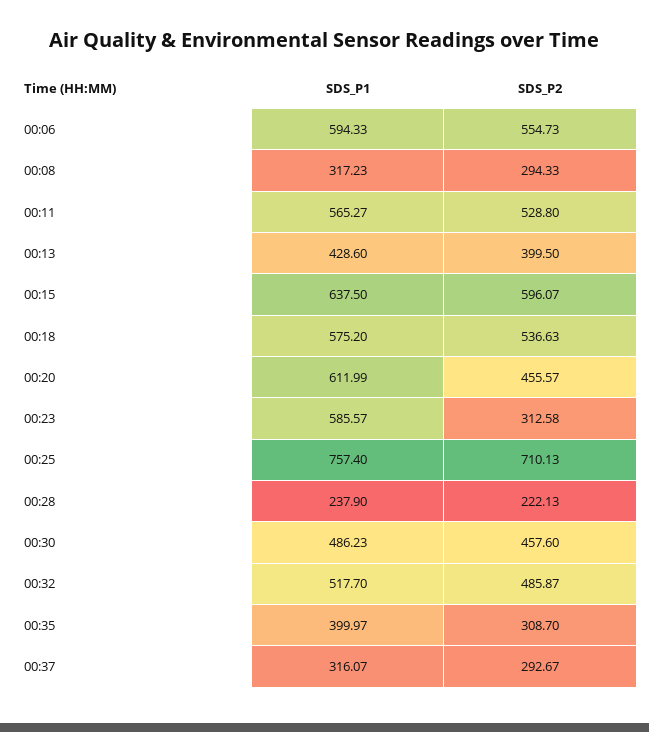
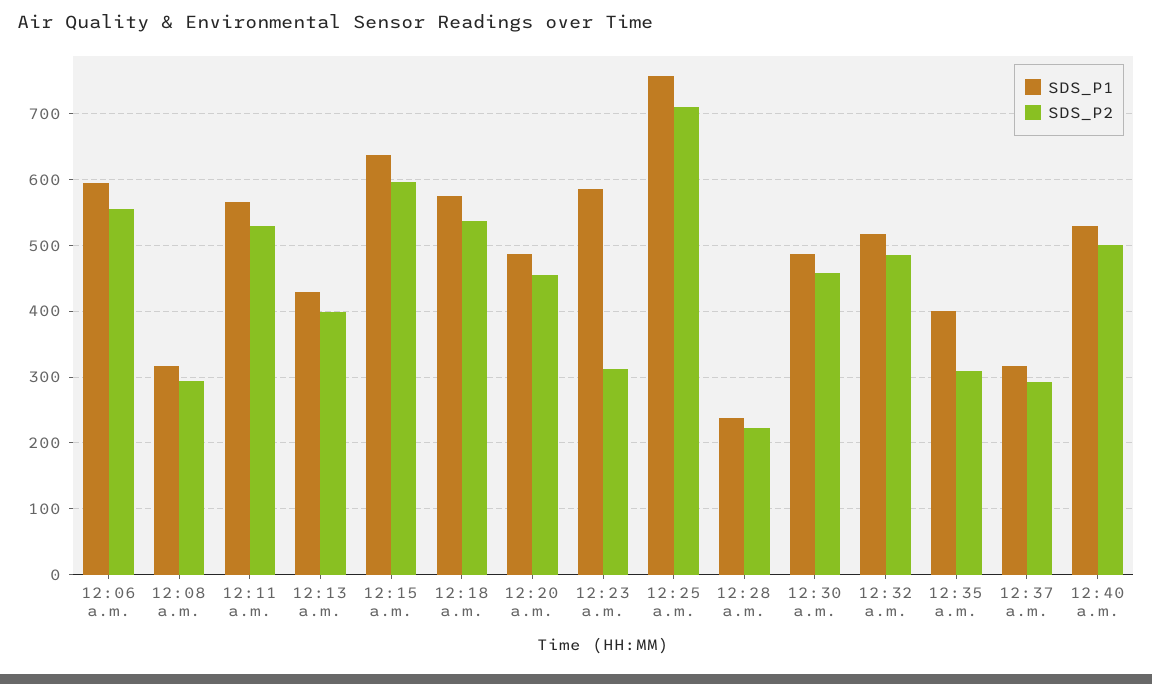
SDS_P1, 00:20: 611.99 -> 490
SDS_P1, 12:40 a.m.: none -> 530
SDS_P2, 12:40 a.m.: none -> 500

